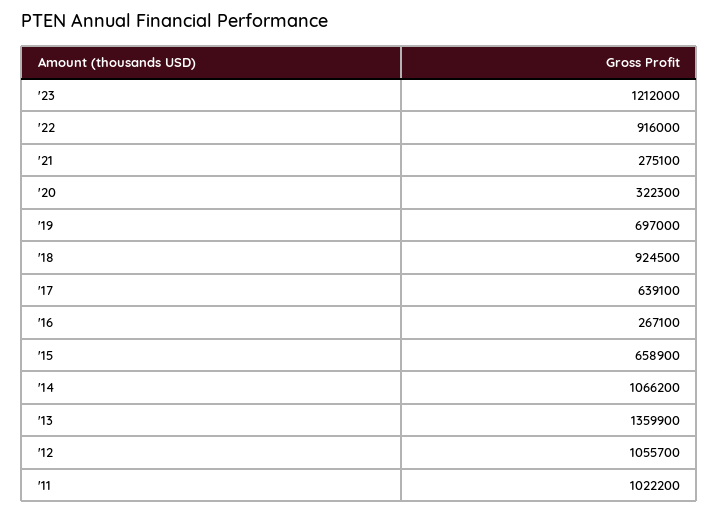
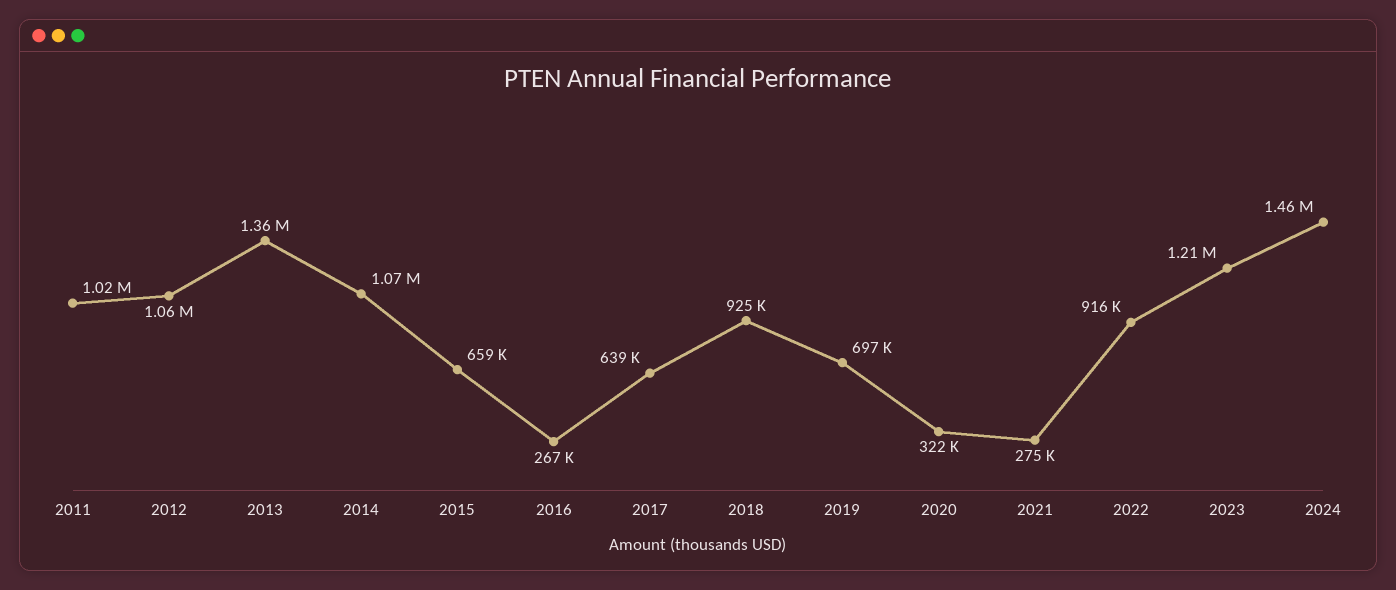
2024: none -> 1460000

